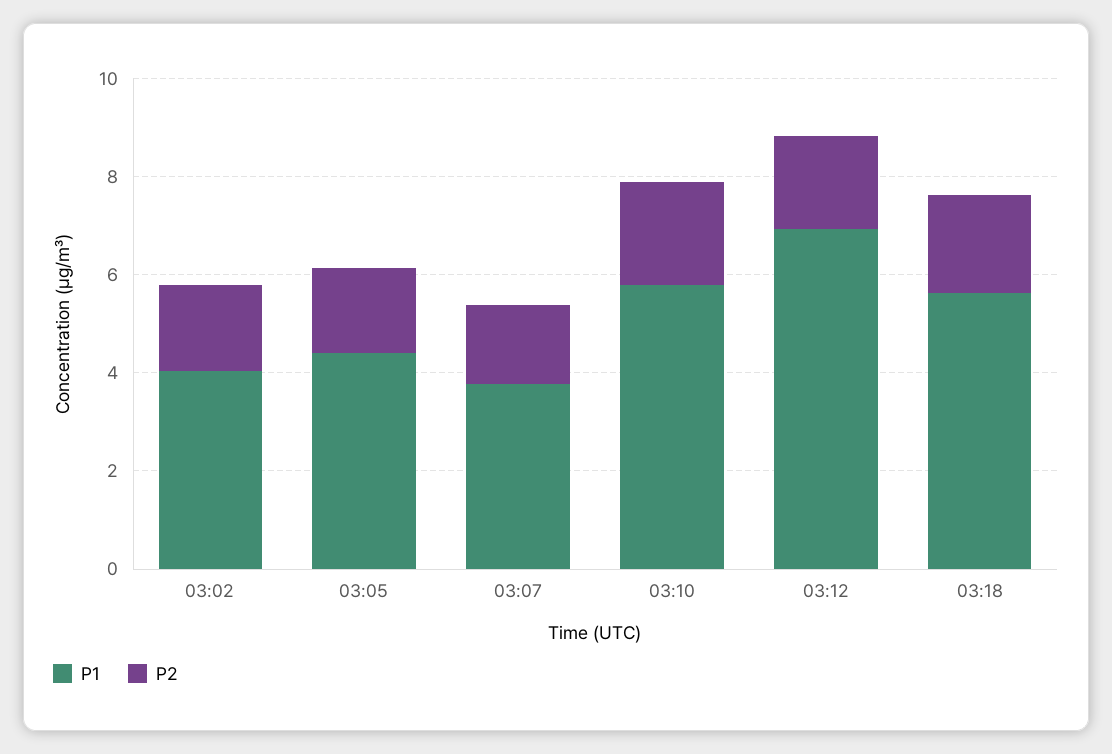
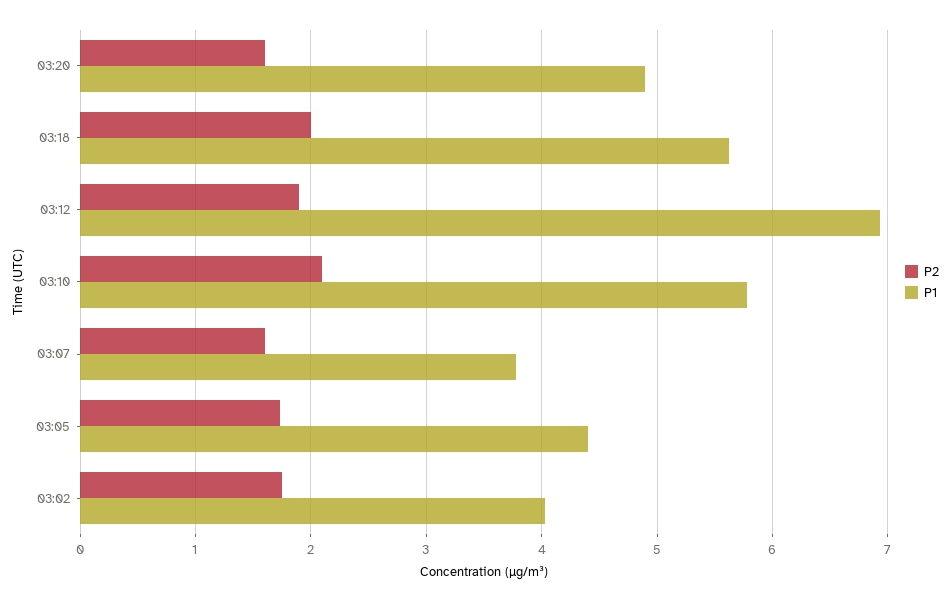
P2, 03:20: none -> 1.6
P1, 03:20: none -> 4.9

